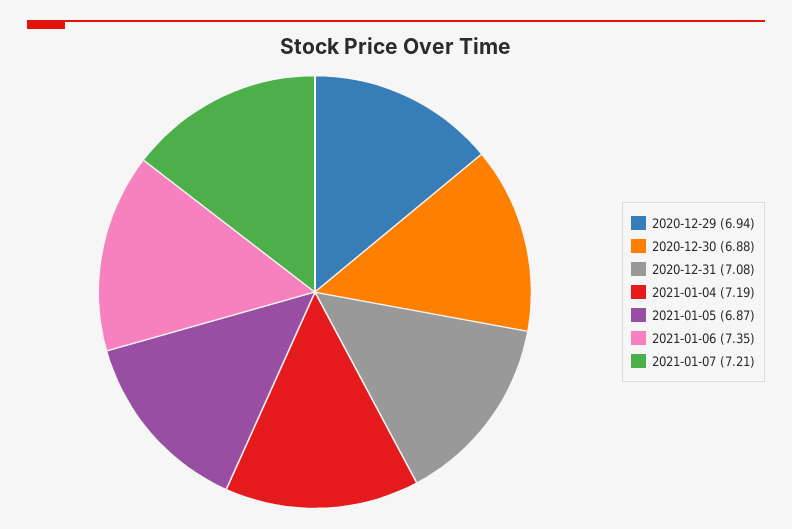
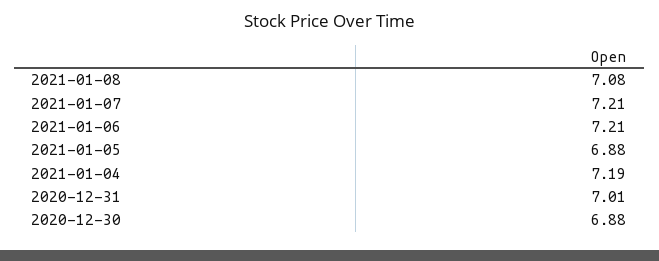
2020-12-29: 6.94 -> none
2020-12-31: 7.08 -> 7.01
2021-01-05: 6.87 -> 6.88
2021-01-06: 7.35 -> 7.21
2021-01-08: none -> 7.08

